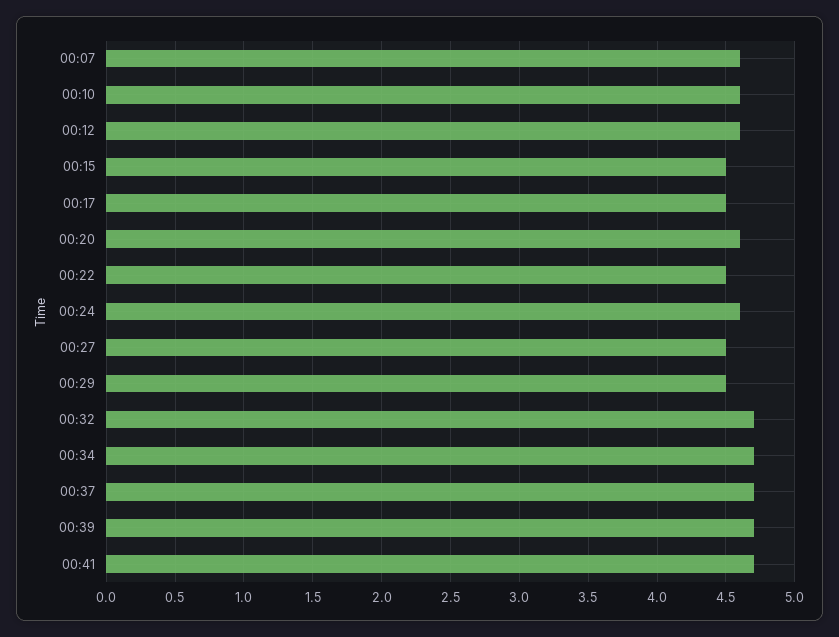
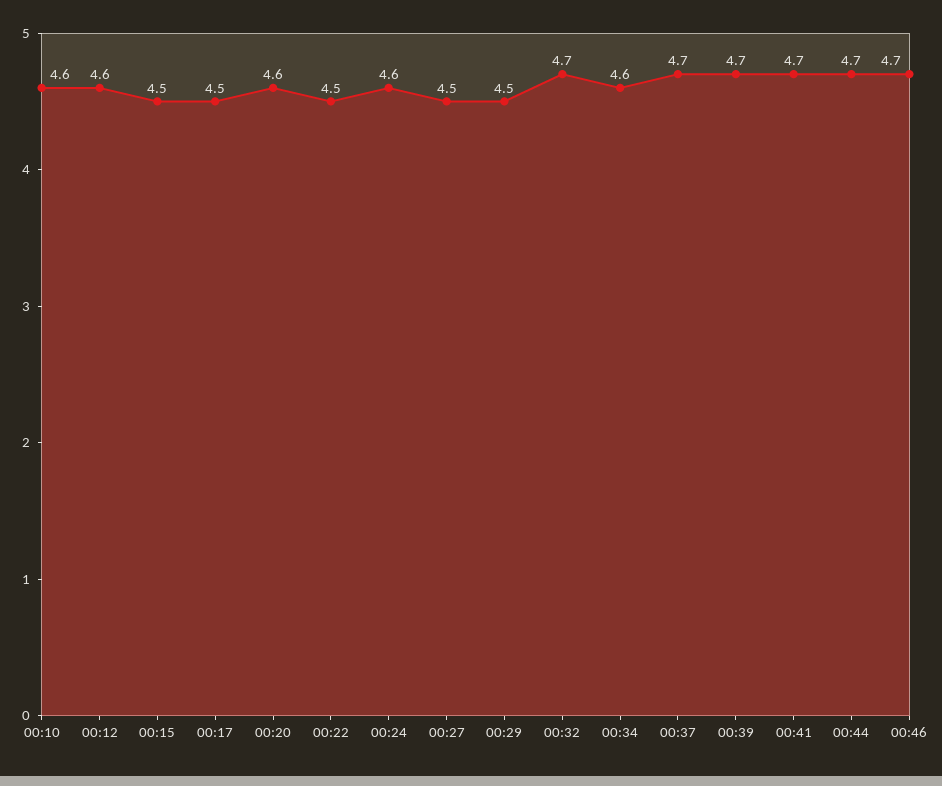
00:07: 4.6 -> none
00:34: 4.7 -> 4.6
00:44: none -> 4.7
00:46: none -> 4.7

